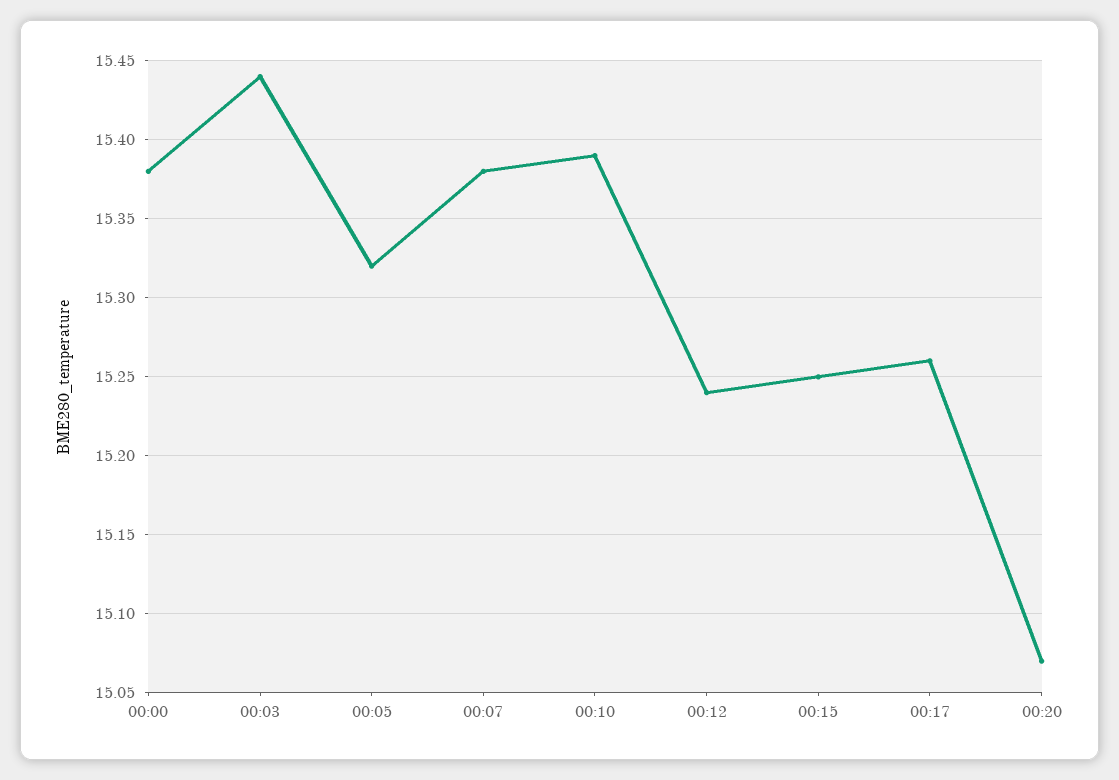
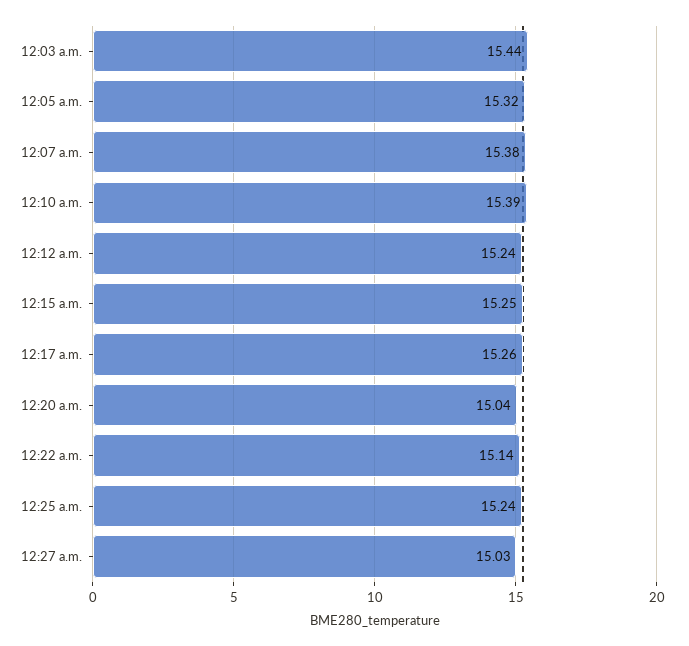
00:00: 15.38 -> none
00:20: 15.07 -> 15.04
12:22 a.m.: none -> 15.14
12:25 a.m.: none -> 15.24
12:27 a.m.: none -> 15.03

